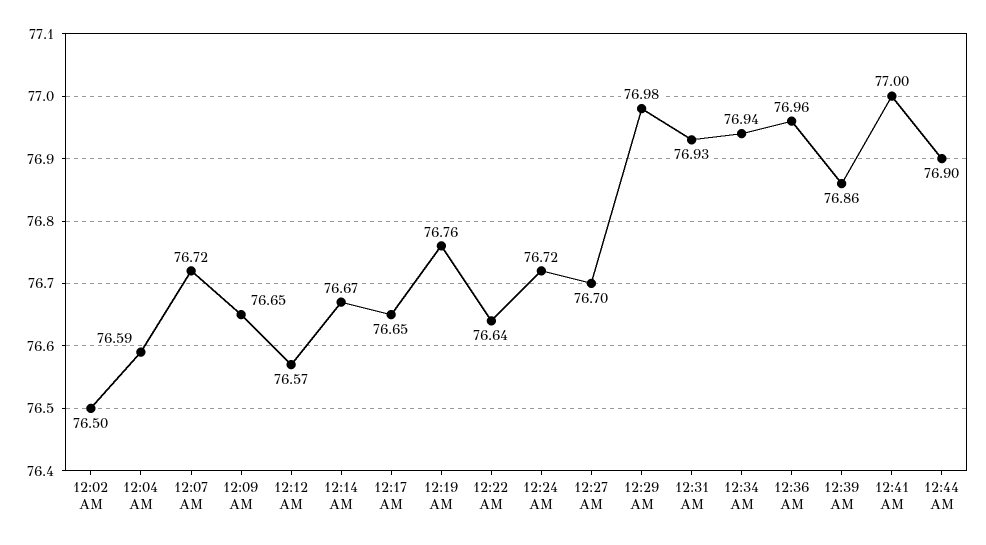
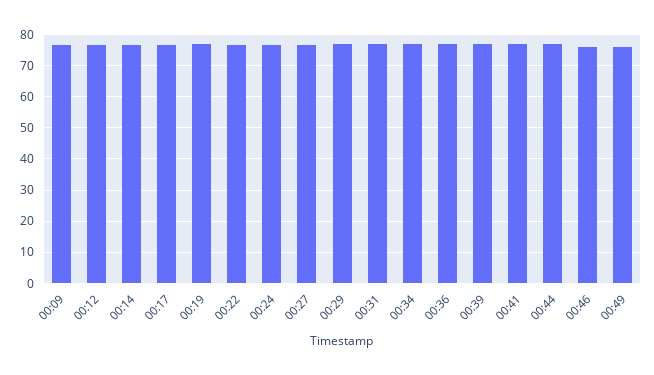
12:02 AM: 76.5 -> none
12:04 AM: 76.59 -> none
12:07 AM: 76.72 -> none
00:46: none -> 76
00:49: none -> 76

